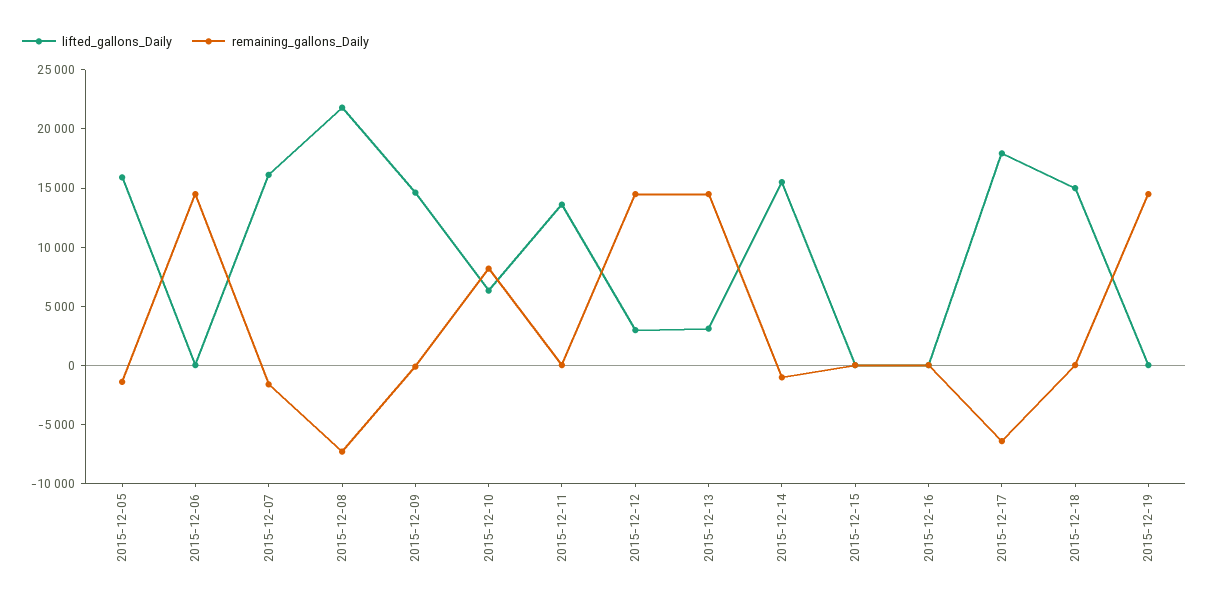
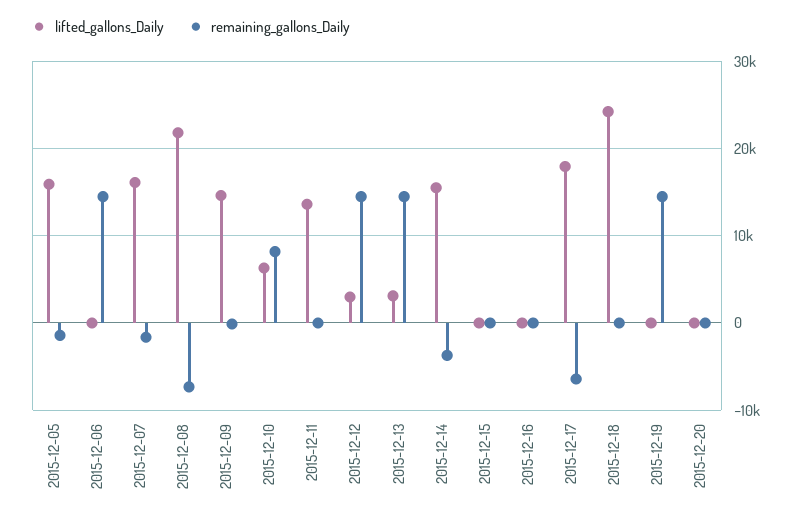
remaining_gallons_Daily, 2015-12-14: -1000 -> -4000
lifted_gallons_Daily, 2015-12-18: 15000 -> 24000
lifted_gallons_Daily, 2015-12-20: none -> 0
remaining_gallons_Daily, 2015-12-20: none -> 0

